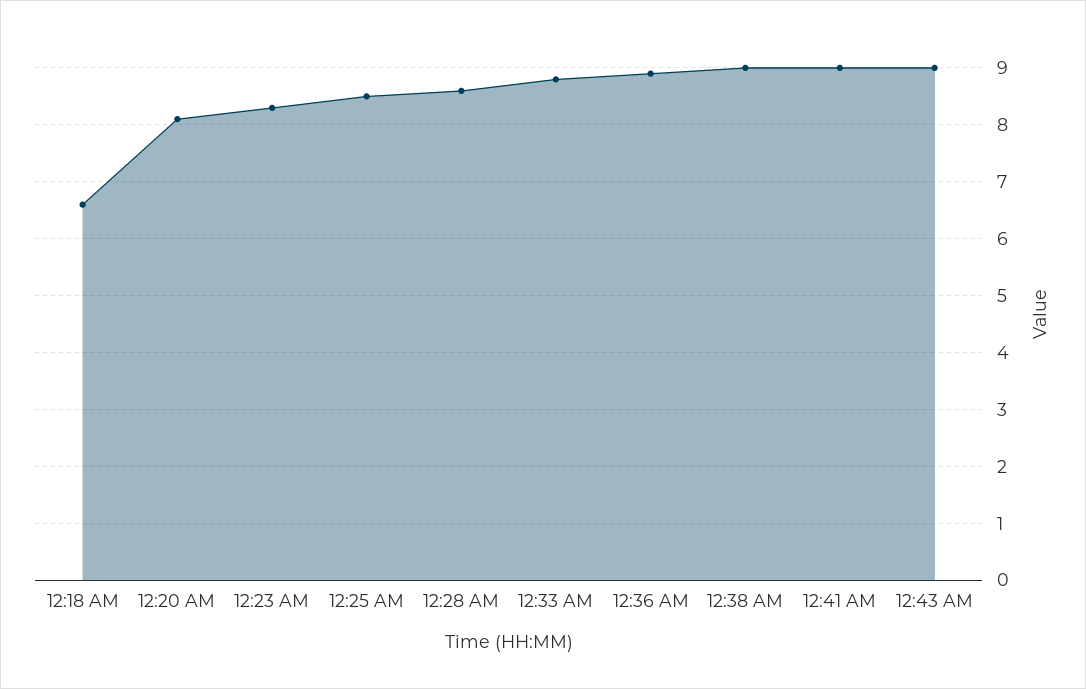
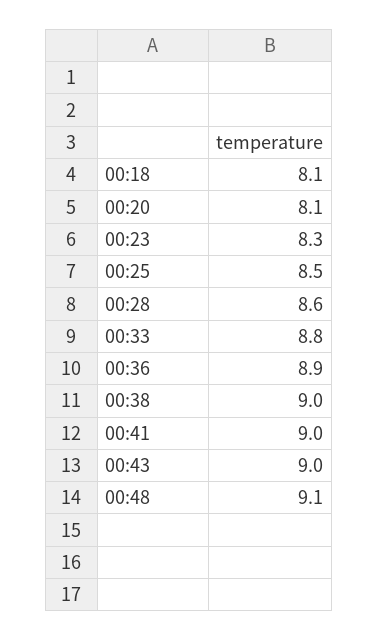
12:18 AM: 6.5 -> 8.1
00:48: none -> 9.1

